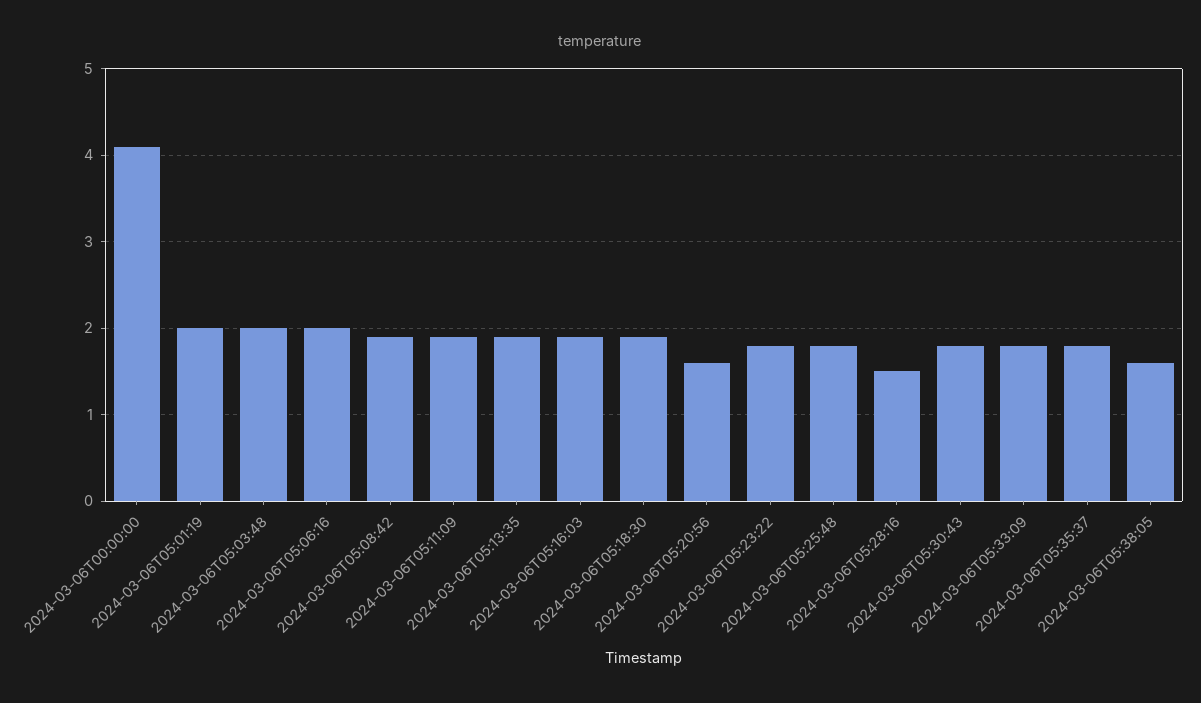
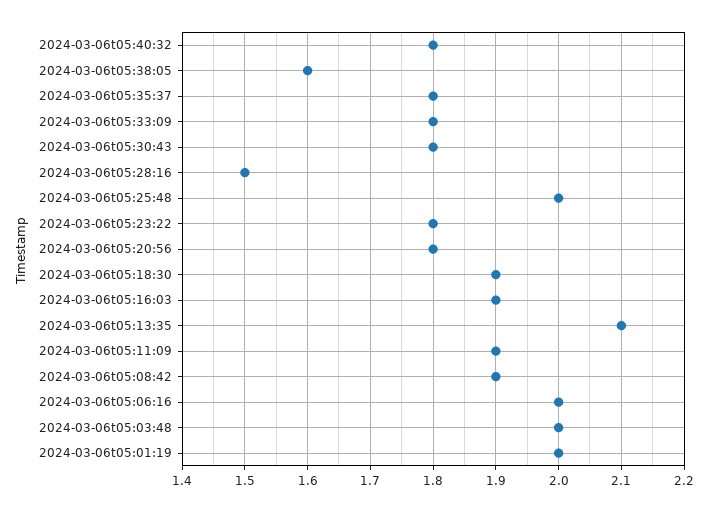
2024-03-06T00:00:00: 4.1 -> none
2024-03-06T05:13:35: 1.9 -> 2.1
2024-03-06T05:20:56: 1.6 -> 1.8
2024-03-06T05:25:48: 1.8 -> 2
2024-03-06t05:40:32: none -> 1.8

